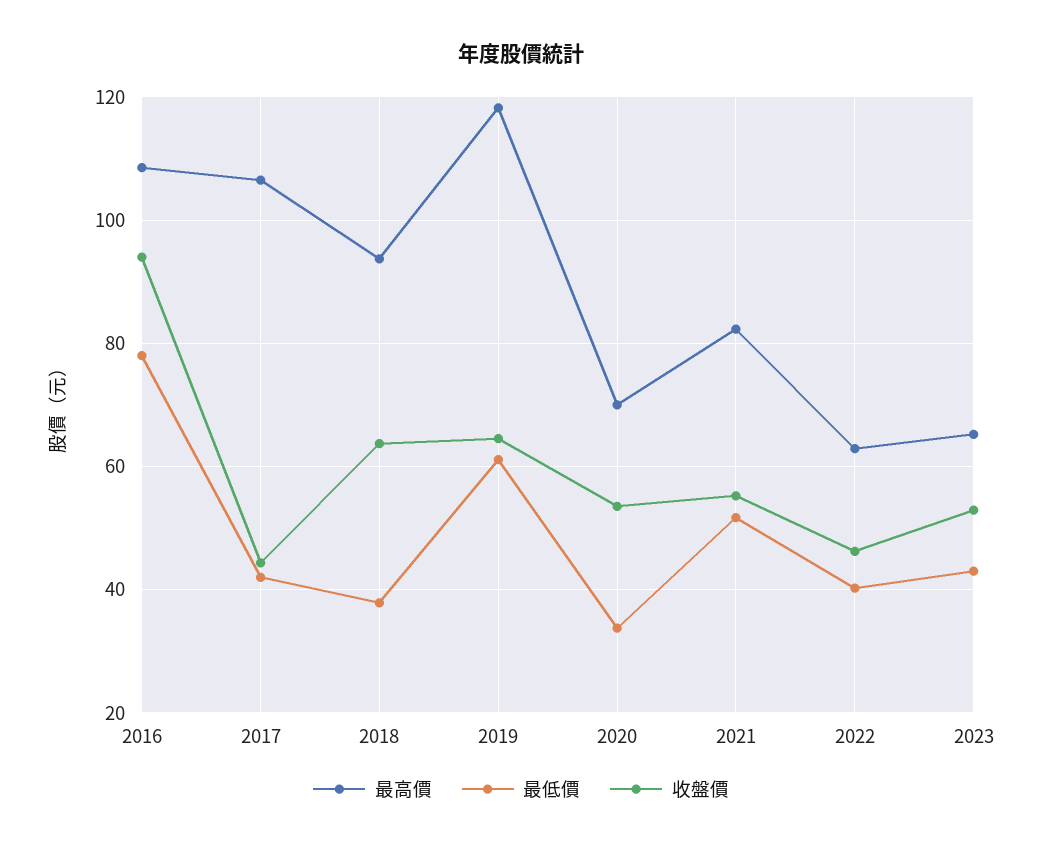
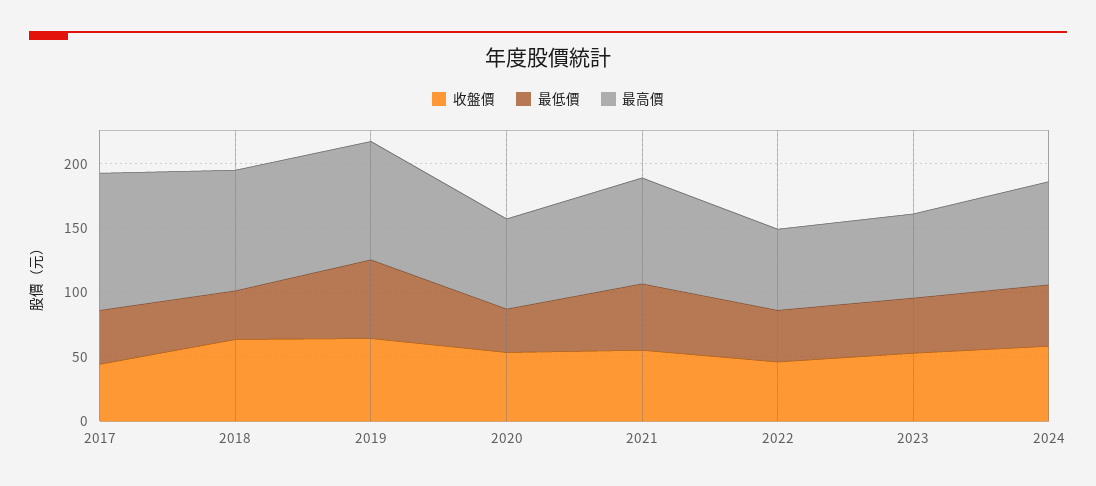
最高價, 2016: 108 -> none
最低價, 2016: 78 -> none
收盤價, 2016: 94 -> none
最高價, 2019: 118 -> 90
收盤價, 2024: none -> 60
最低價, 2024: none -> 50
最高價, 2024: none -> 80

